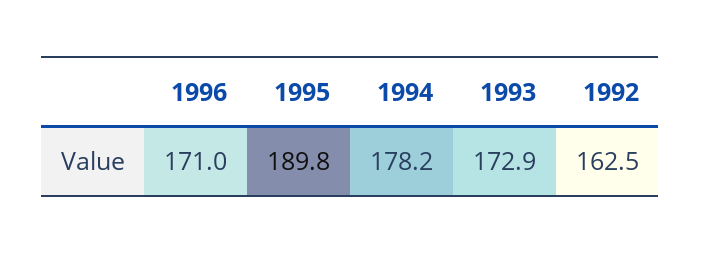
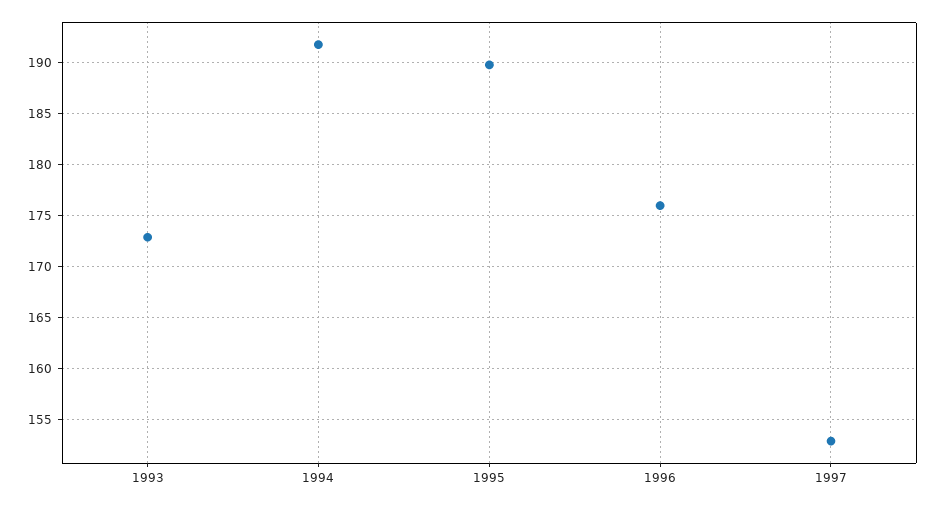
1996: 171 -> 176
1994: 178.2 -> 192
1992: 162.5 -> none
1997: none -> 153

